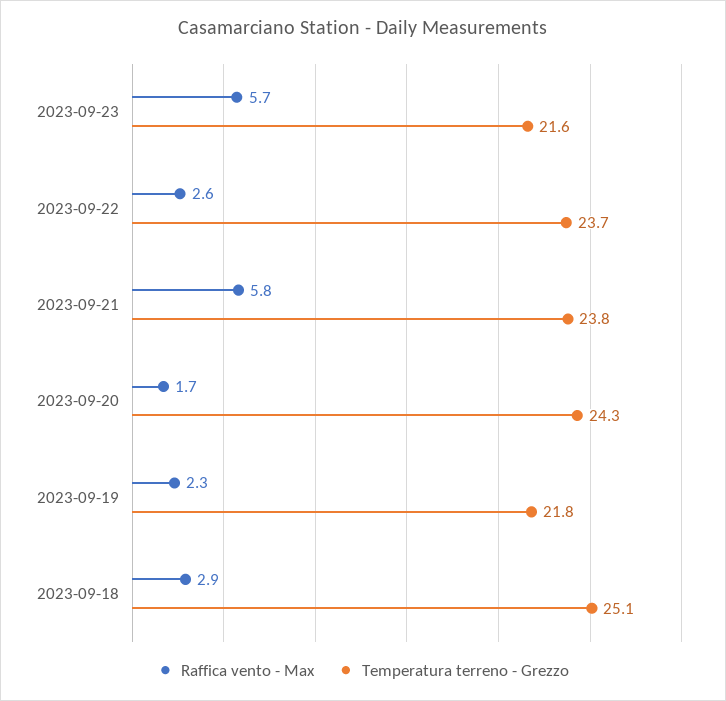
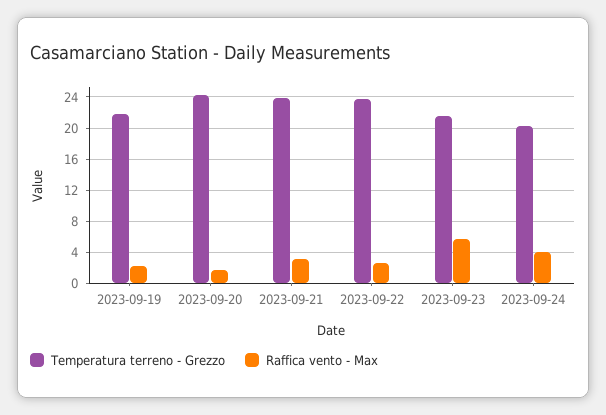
Raffica vento - Max, 2023-09-21: 5.8 -> 3
Raffica vento - Max, 2023-09-18: 2.9 -> none
Temperatura terreno - Grezzo, 2023-09-18: 25.1 -> none
Temperatura terreno - Grezzo, 2023-09-24: none -> 20
Raffica vento - Max, 2023-09-24: none -> 4

